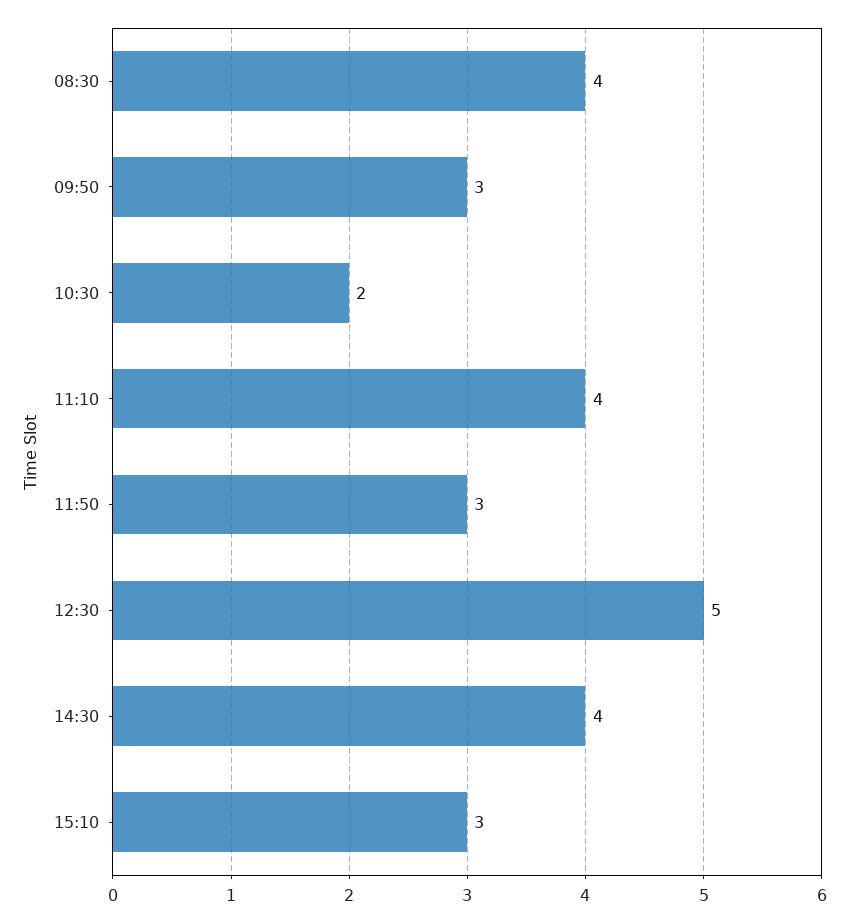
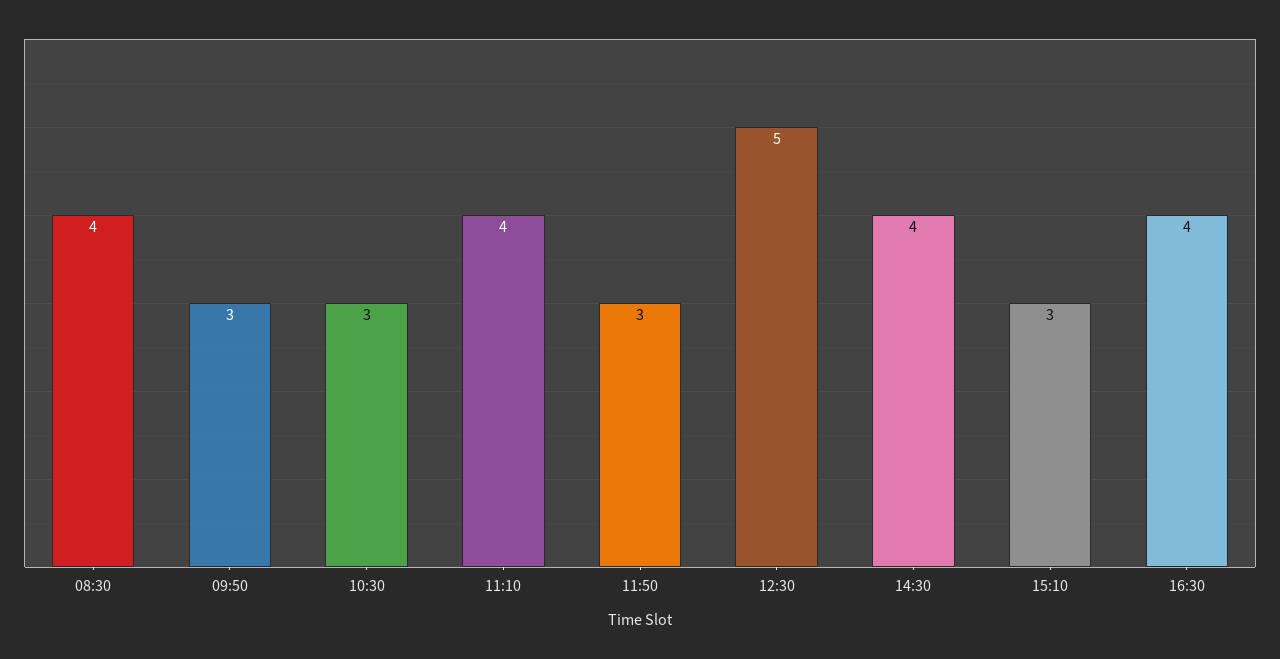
10:30: 2 -> 3
16:30: none -> 4

